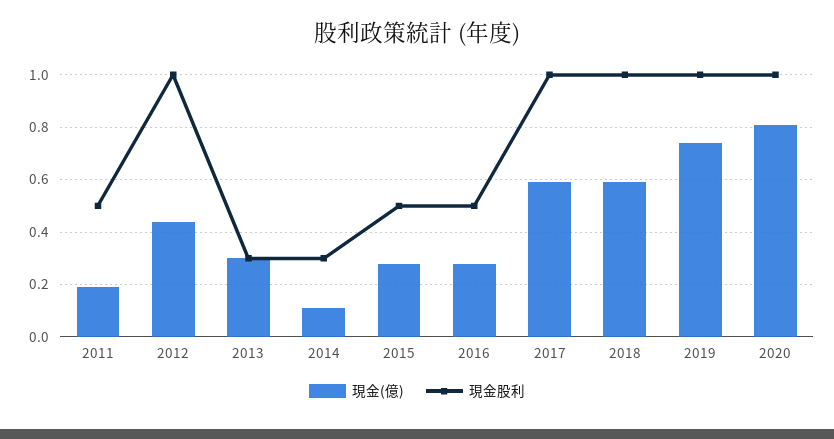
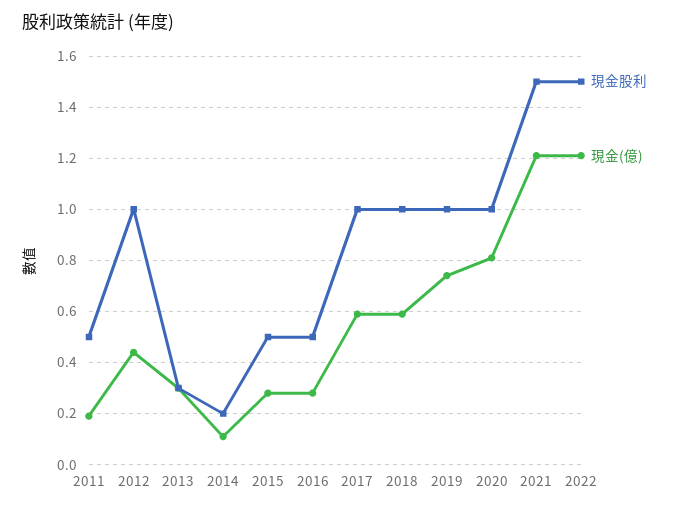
現金股利, 2014: 0.3 -> 0.2
現金股利, 2021: none -> 1.5
現金(億), 2021: none -> 1.2
現金股利, 2022: none -> 1.5
現金(億), 2022: none -> 1.2

